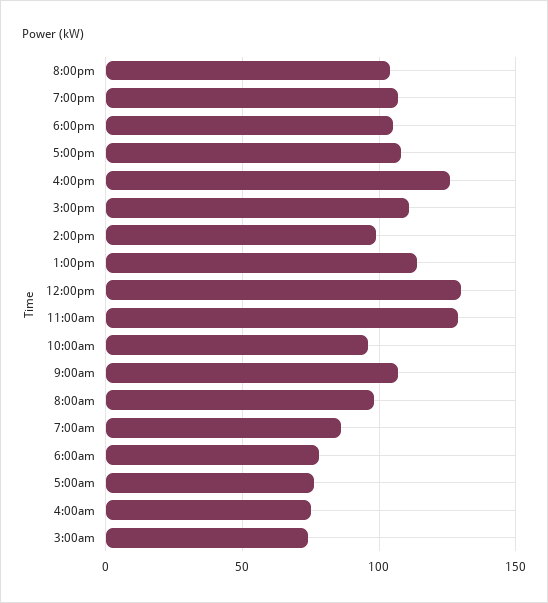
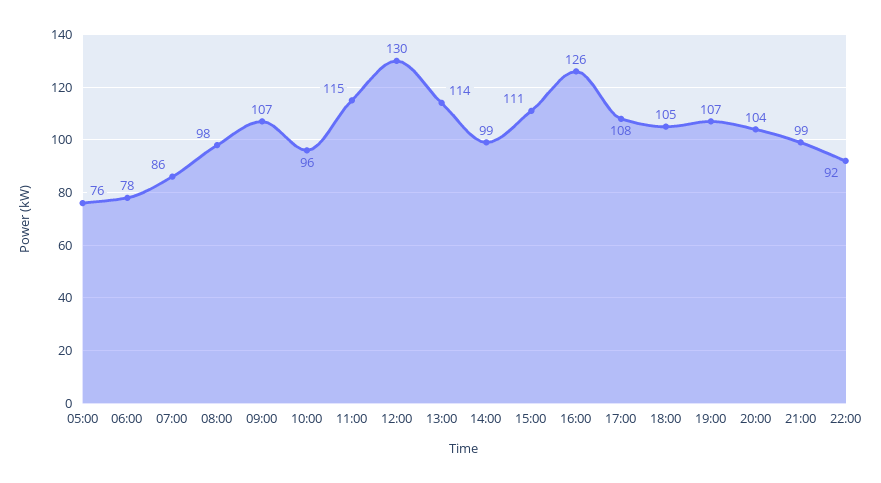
11:00am: 130 -> 115
4:00am: 75 -> none
3:00am: 75 -> none
21:00: none -> 99
22:00: none -> 92

